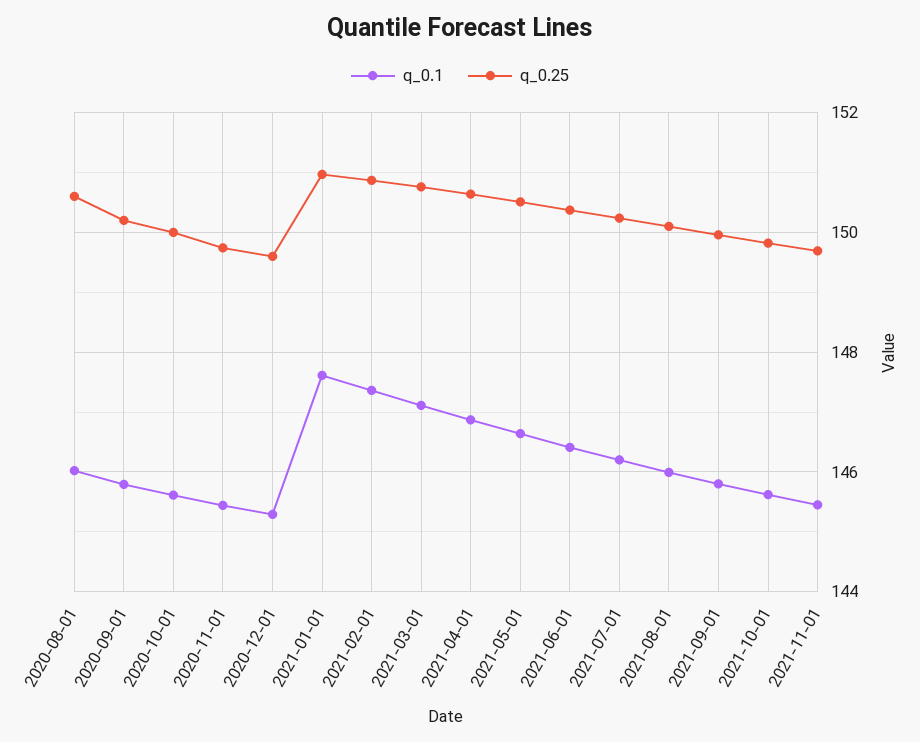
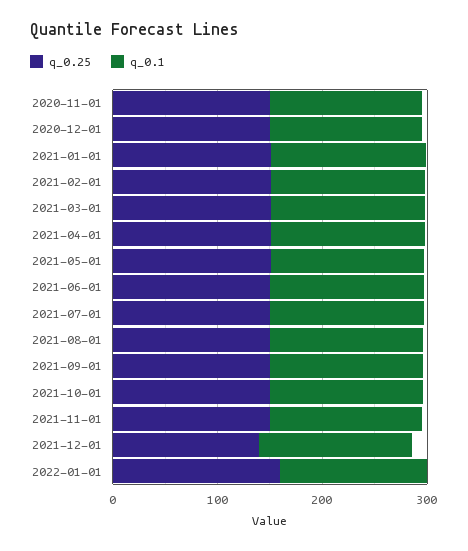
q_0.1, 2020-08-01: 146 -> none
q_0.25, 2020-08-01: 150.6 -> none
q_0.1, 2020-09-01: 145.8 -> none
q_0.25, 2020-09-01: 150.2 -> none
q_0.1, 2020-10-01: 145.6 -> none
q_0.25, 2020-10-01: 150 -> none
q_0.25, 2021-12-01: none -> 140
q_0.1, 2021-12-01: none -> 140
q_0.25, 2022-01-01: none -> 160
q_0.1, 2022-01-01: none -> 140

